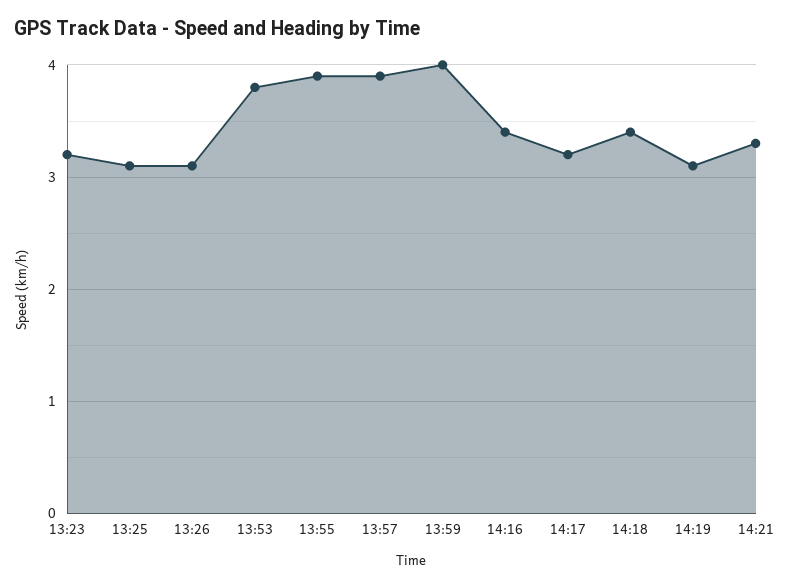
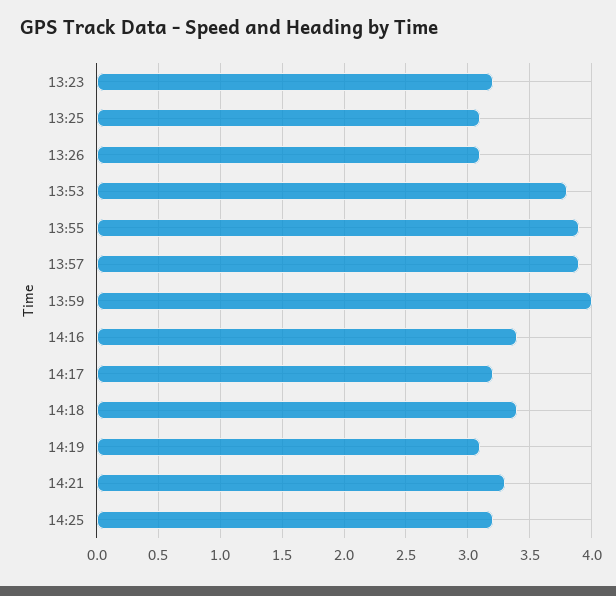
14:25: none -> 3.2

